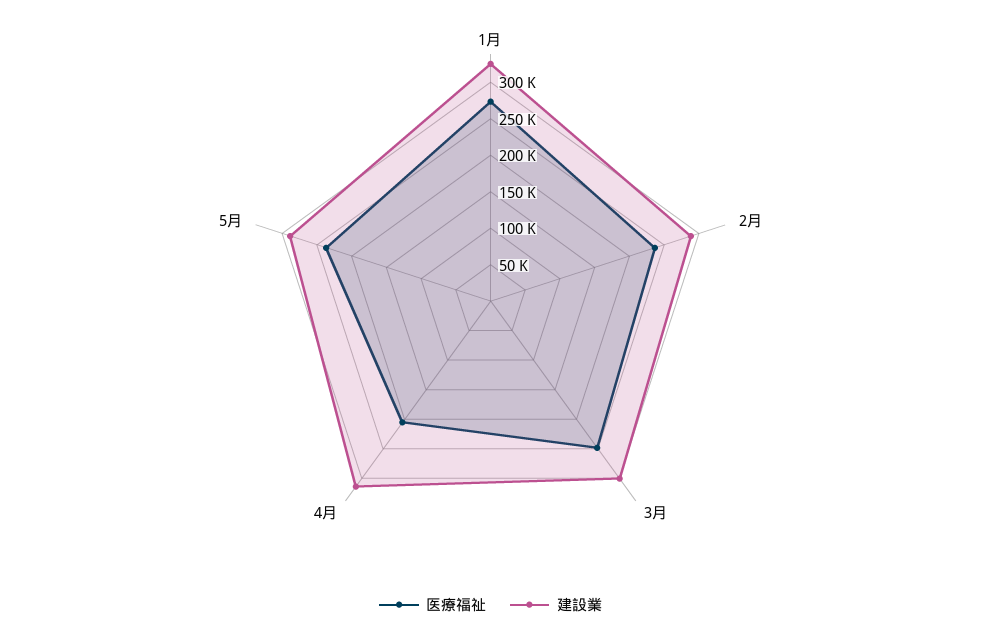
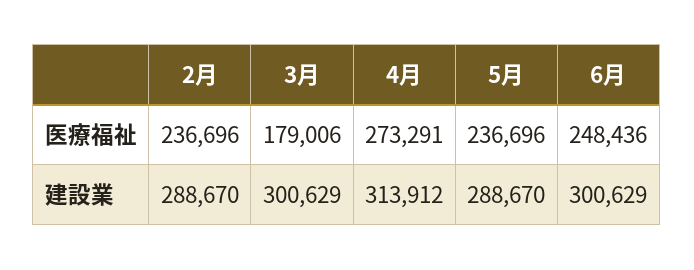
医療福祉, 1月: 275000 -> none
建設業, 1月: 325000 -> none
医療福祉, 3月: 250000 -> 179006
医療福祉, 4月: 200000 -> 273291
医療福祉, 6月: none -> 248436
建設業, 6月: none -> 300629

